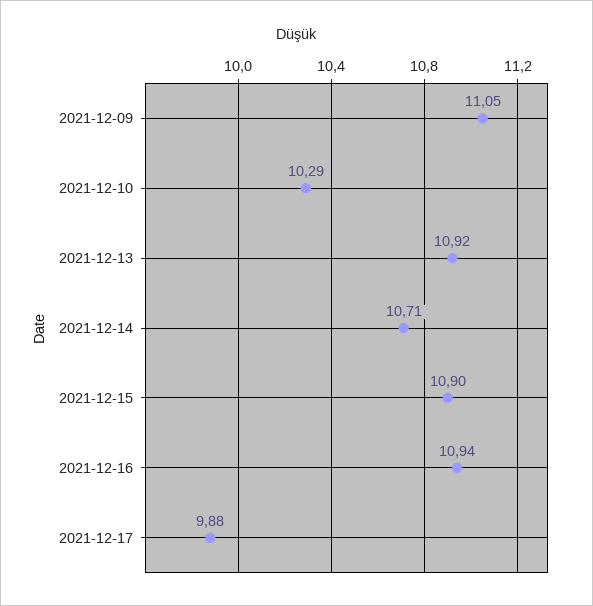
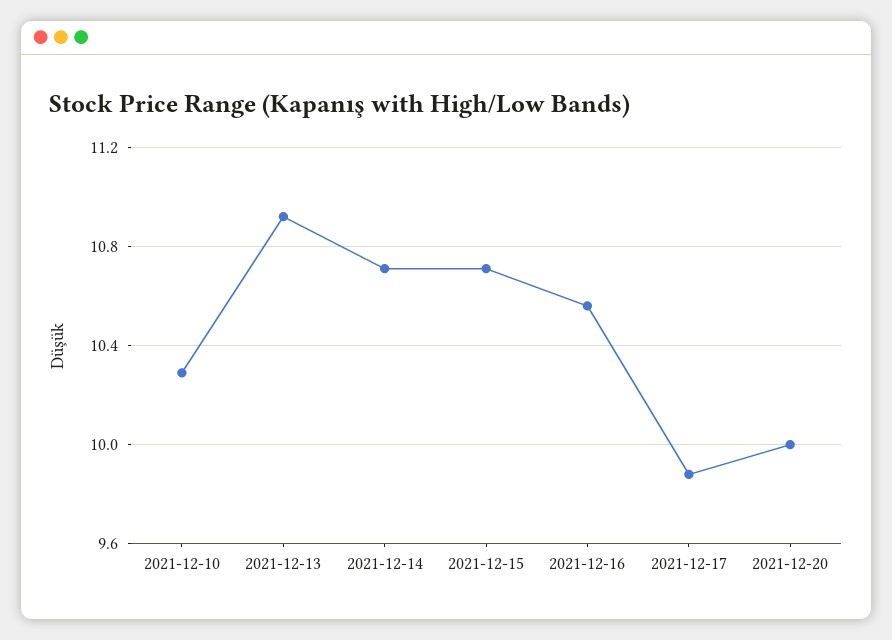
2021-12-09: 11.05 -> none
2021-12-15: 10.9 -> 10.7
2021-12-16: 10.94 -> 10.55
2021-12-20: none -> 10

